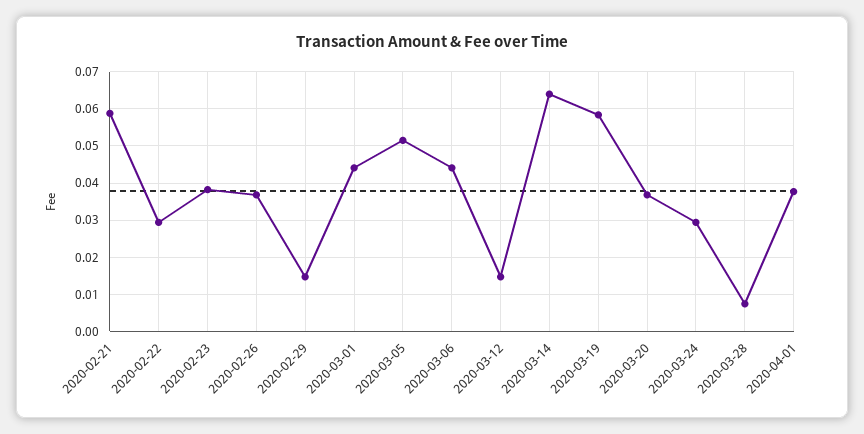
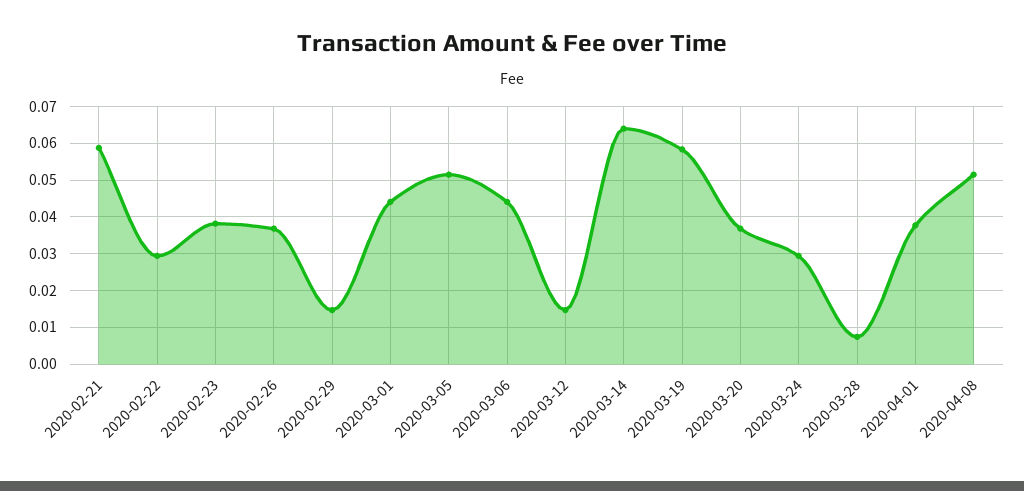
2020-04-08: none -> 0.052

